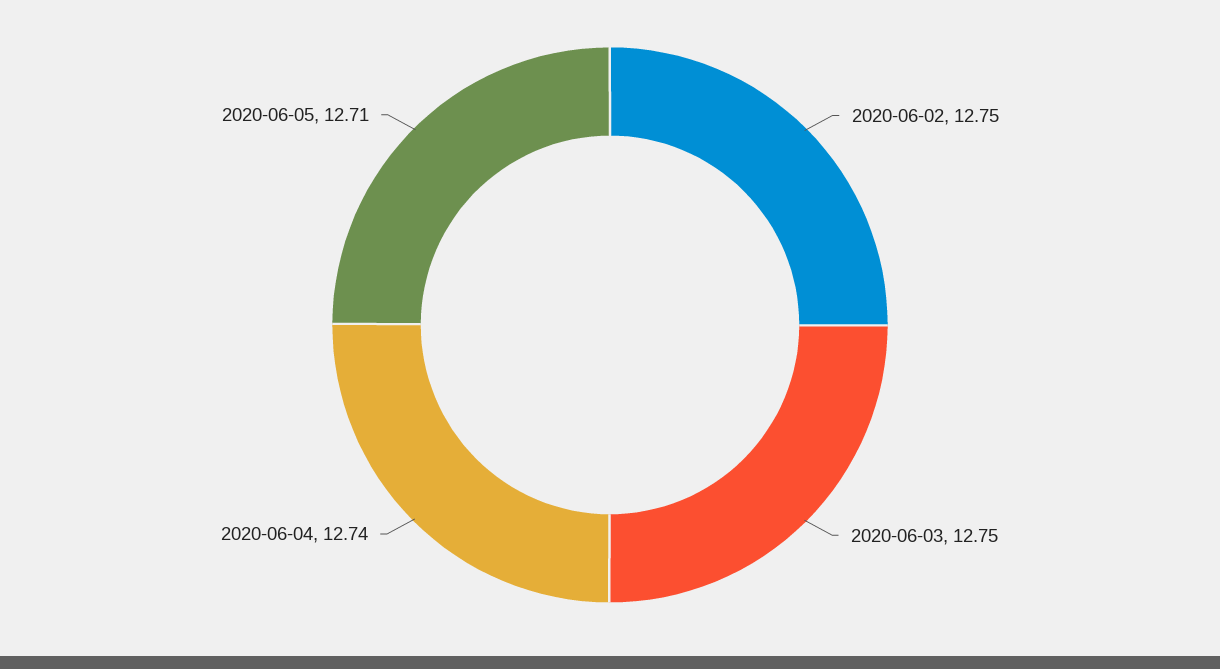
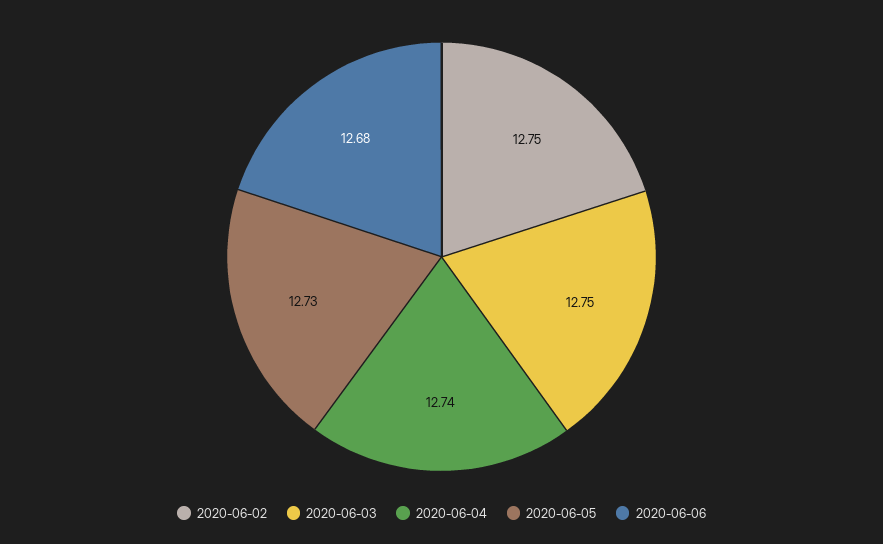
2020-06-05: 12.71 -> 12.73
2020-06-06: none -> 12.68

